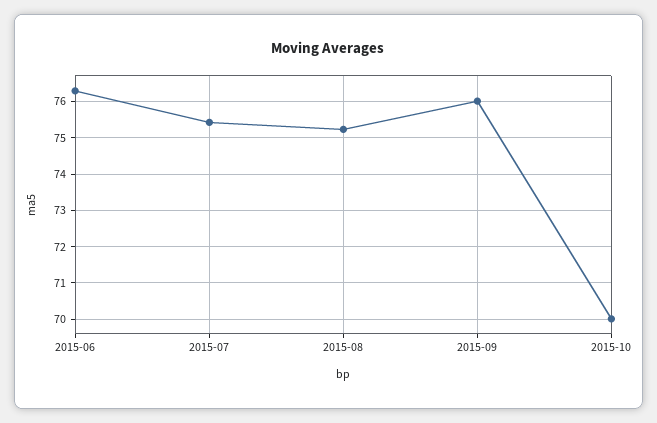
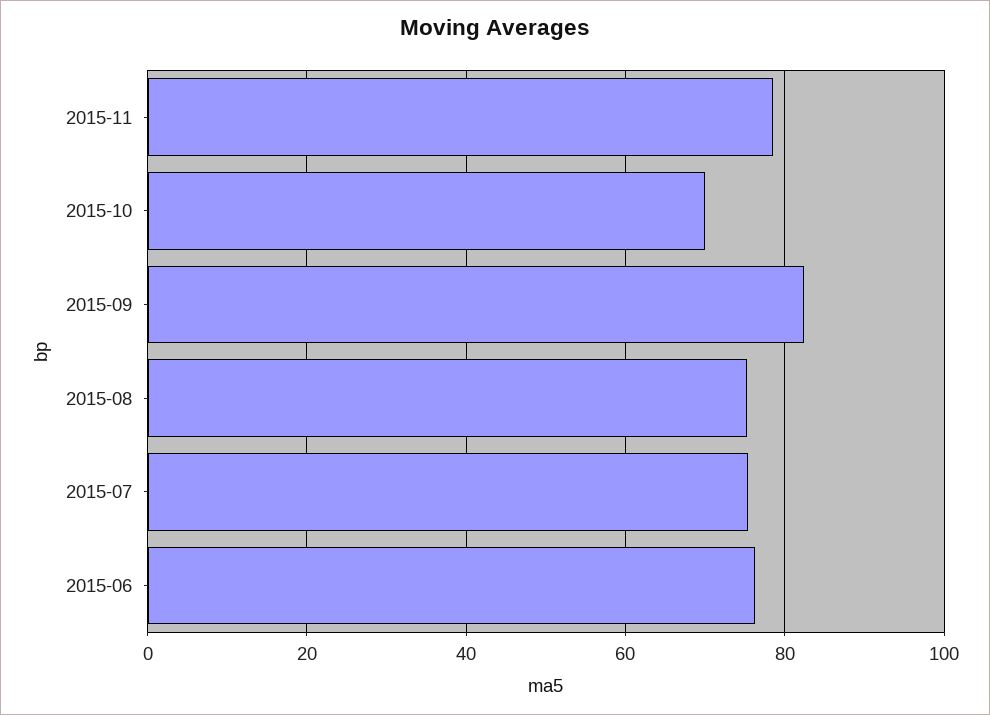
2015-09: 76 -> 82
2015-11: none -> 78

